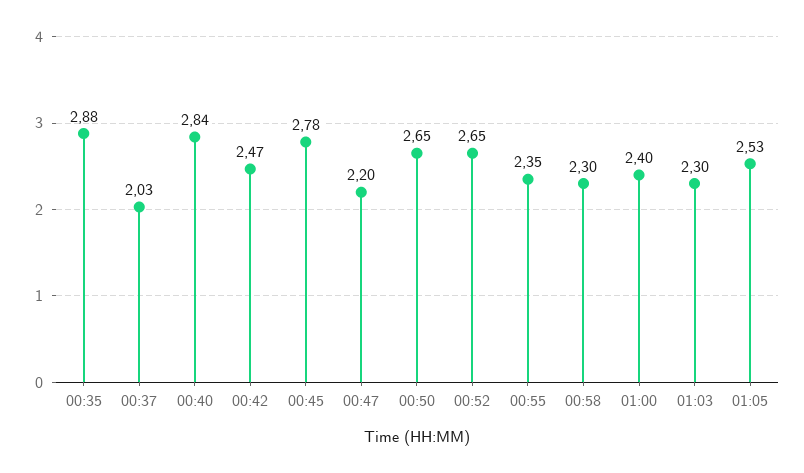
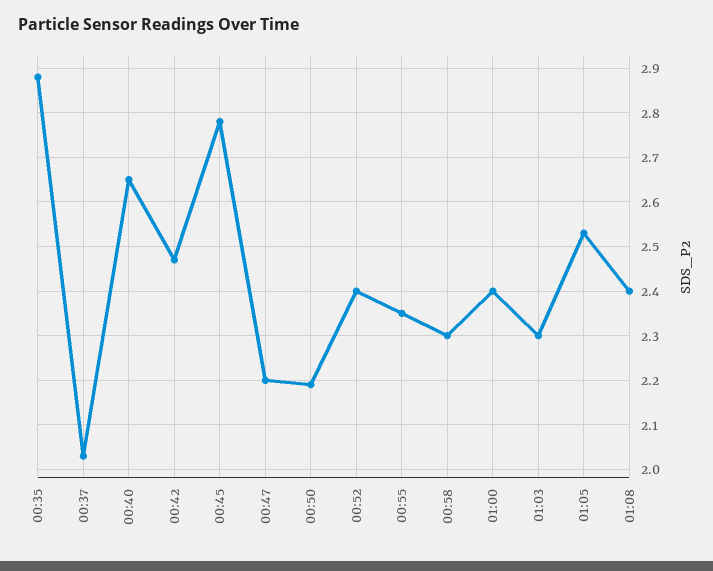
00:40: 2.84 -> 2.65
00:50: 2.65 -> 2.2
00:52: 2.65 -> 2.4
01:08: none -> 2.4

